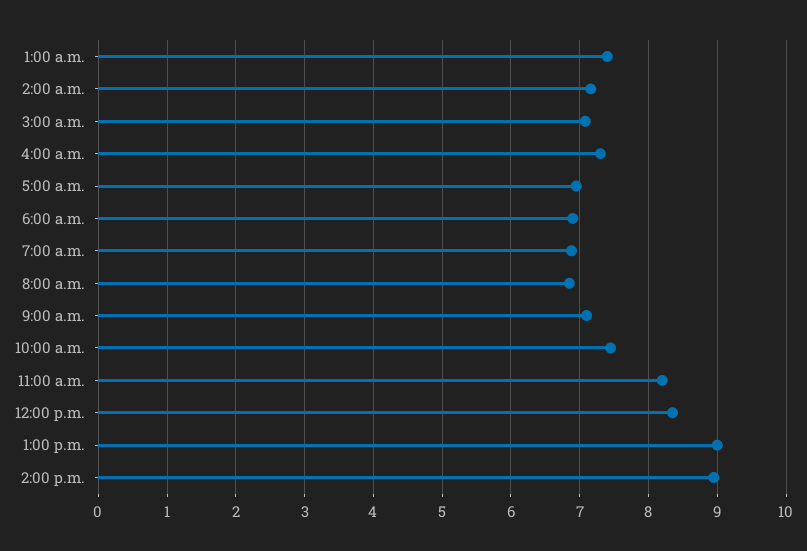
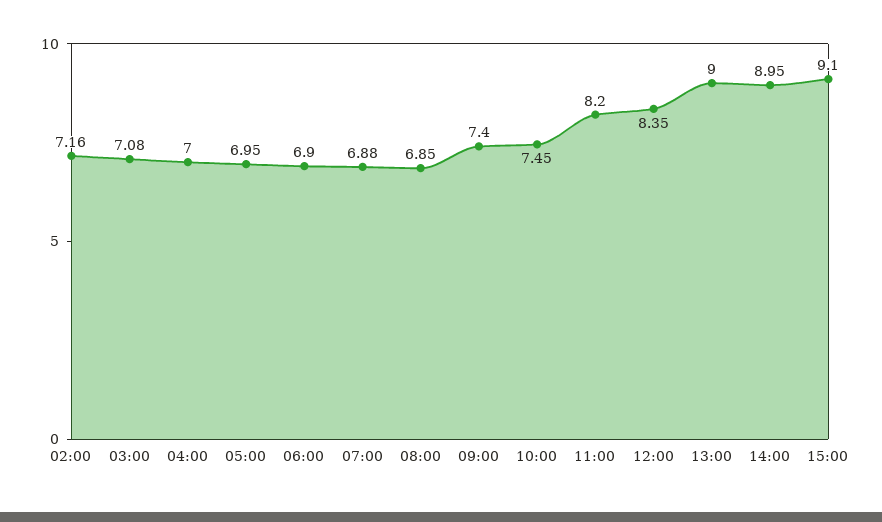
1:00 a.m.: 7.4 -> none
4:00 a.m.: 7.3 -> 7
9:00 a.m.: 7.1 -> 7.4
15:00: none -> 9.1

